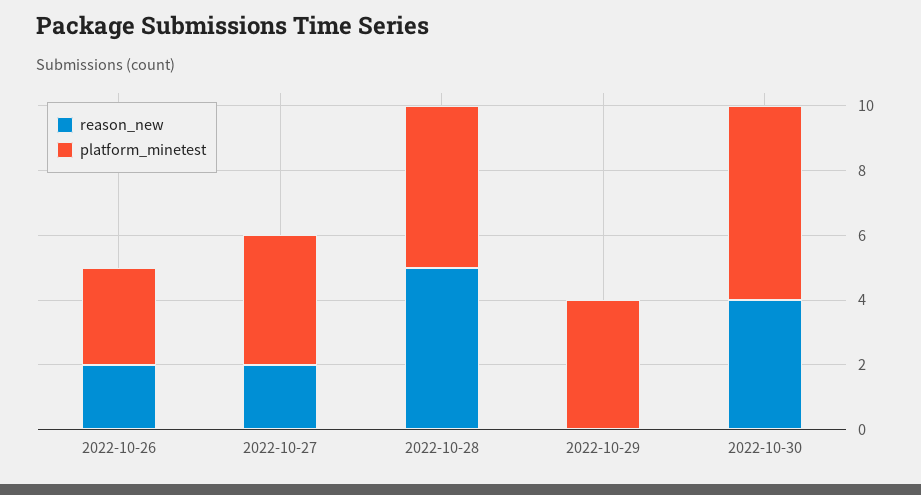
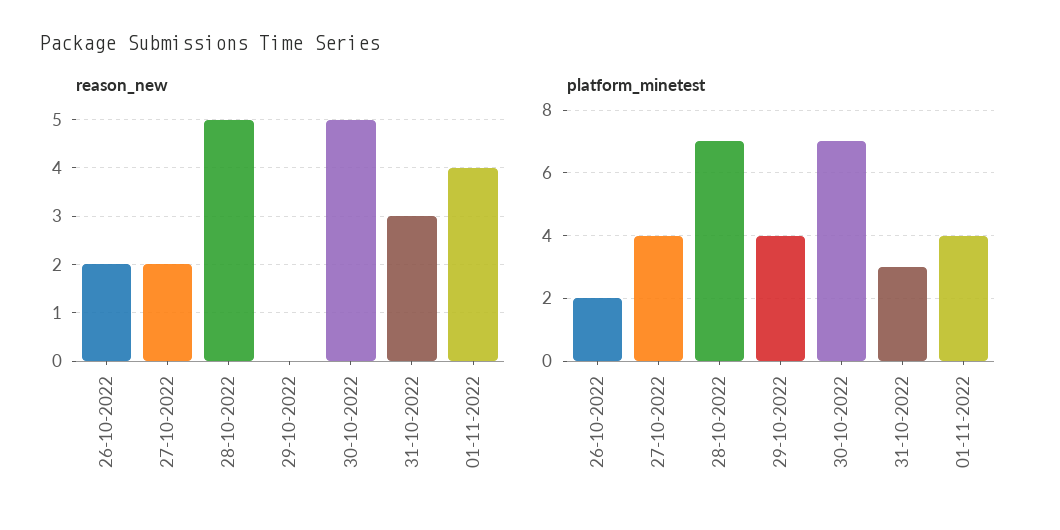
platform_minetest, 2022-10-26: 3 -> 2
platform_minetest, 2022-10-28: 5 -> 7
reason_new, 2022-10-30: 4 -> 5
platform_minetest, 2022-10-30: 6 -> 7
reason_new, 31-10-2022: none -> 3
reason_new, 01-11-2022: none -> 4
platform_minetest, 31-10-2022: none -> 3
platform_minetest, 01-11-2022: none -> 4

